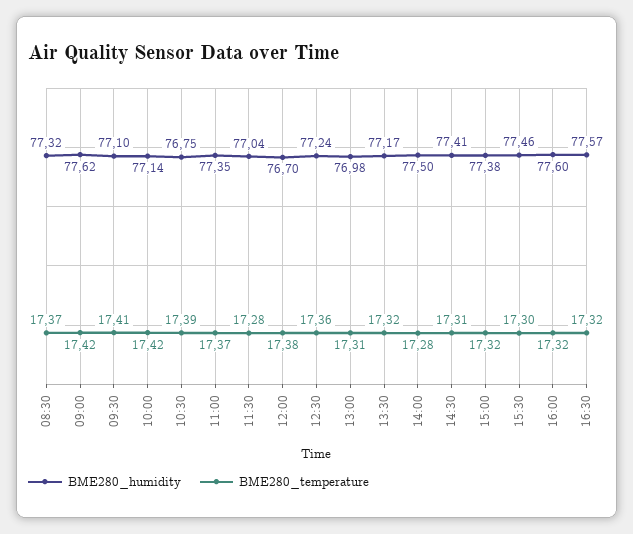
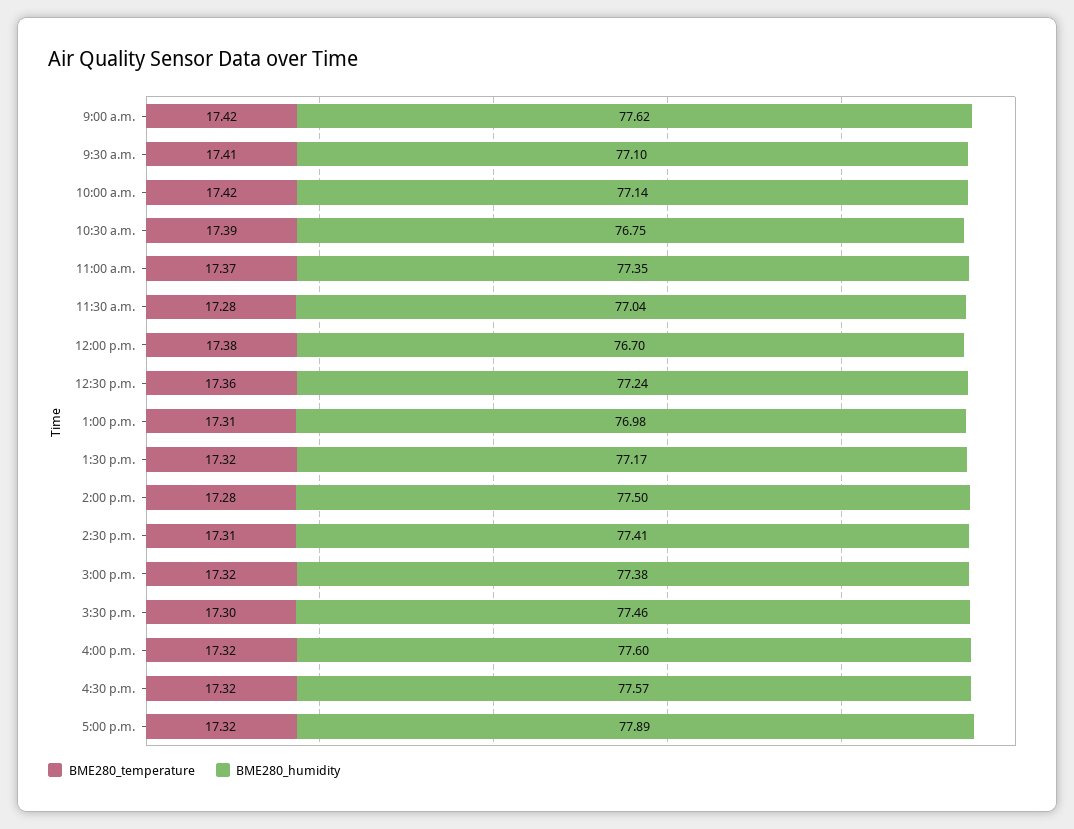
BME280_humidity, 08:30: 77.32 -> none
BME280_temperature, 08:30: 17.37 -> none
BME280_temperature, 5:00 p.m.: none -> 17.32
BME280_humidity, 5:00 p.m.: none -> 77.89

